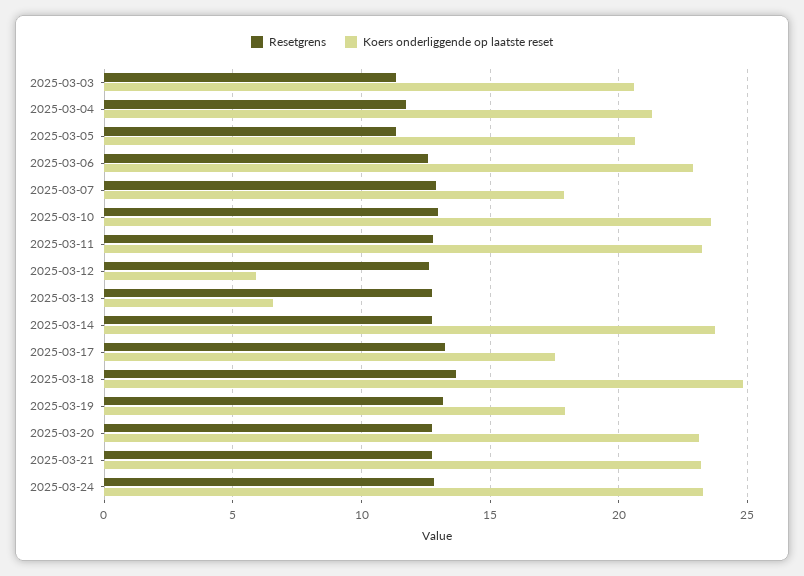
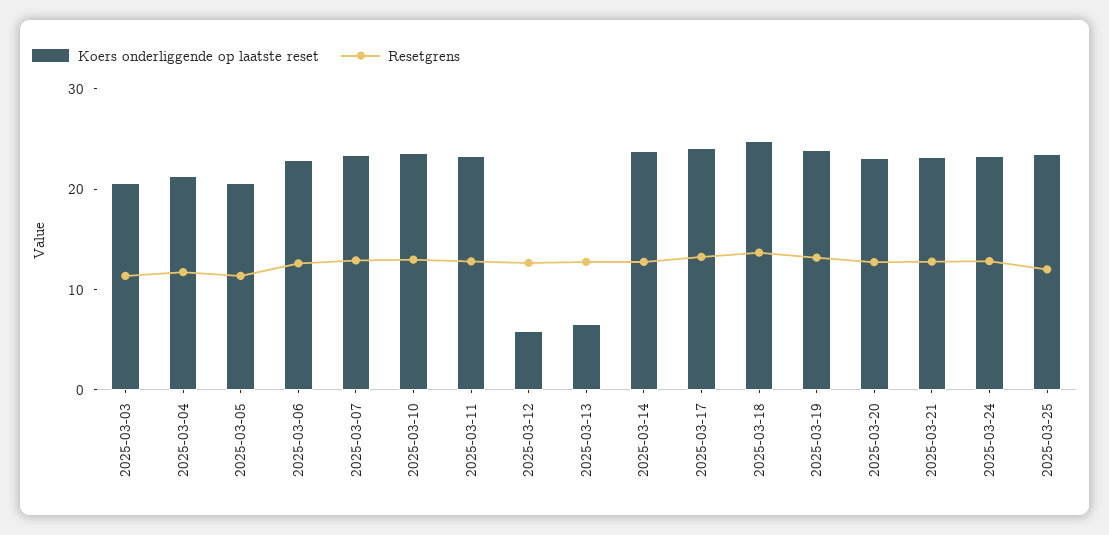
Koers onderliggende op laatste reset, 2025-03-07: 18 -> 24
Koers onderliggende op laatste reset, 2025-03-17: 17.5 -> 24
Koers onderliggende op laatste reset, 2025-03-19: 18 -> 24
Koers onderliggende op laatste reset, 2025-03-25: none -> 24
Resetgrens, 2025-03-25: none -> 12

